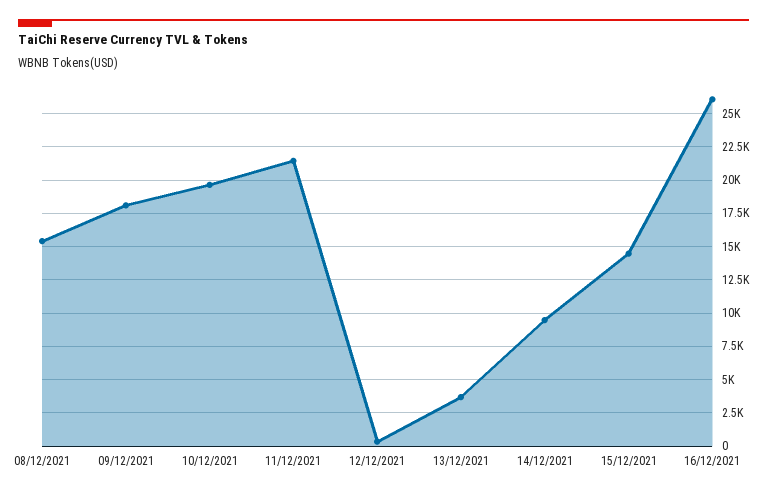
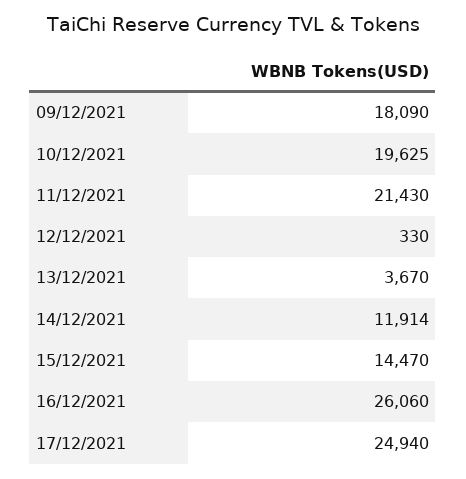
08/12/2021: 15500 -> none
14/12/2021: 9500 -> 11914
17/12/2021: none -> 24940

